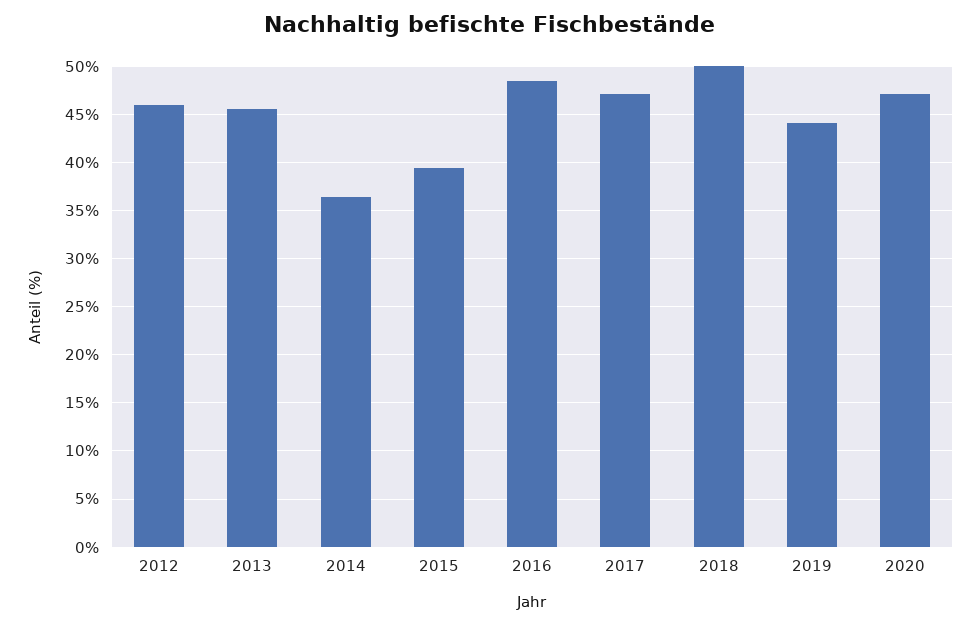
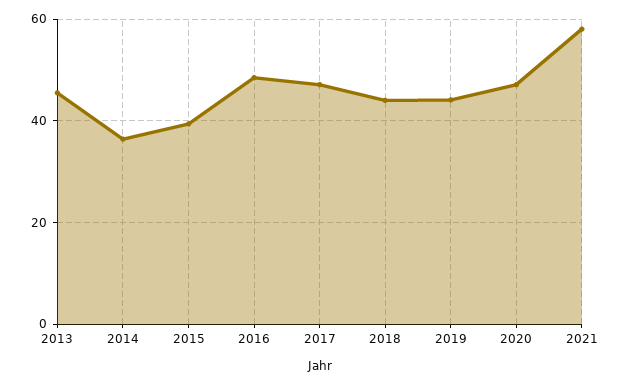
2012: 46 -> none
2018: 50 -> 44
2021: none -> 58

